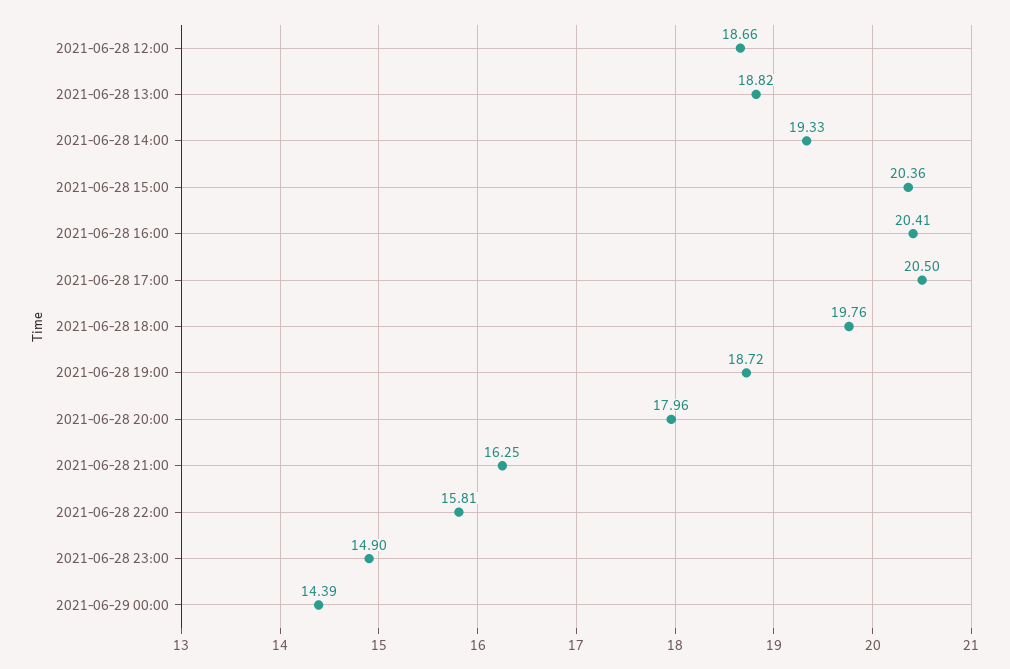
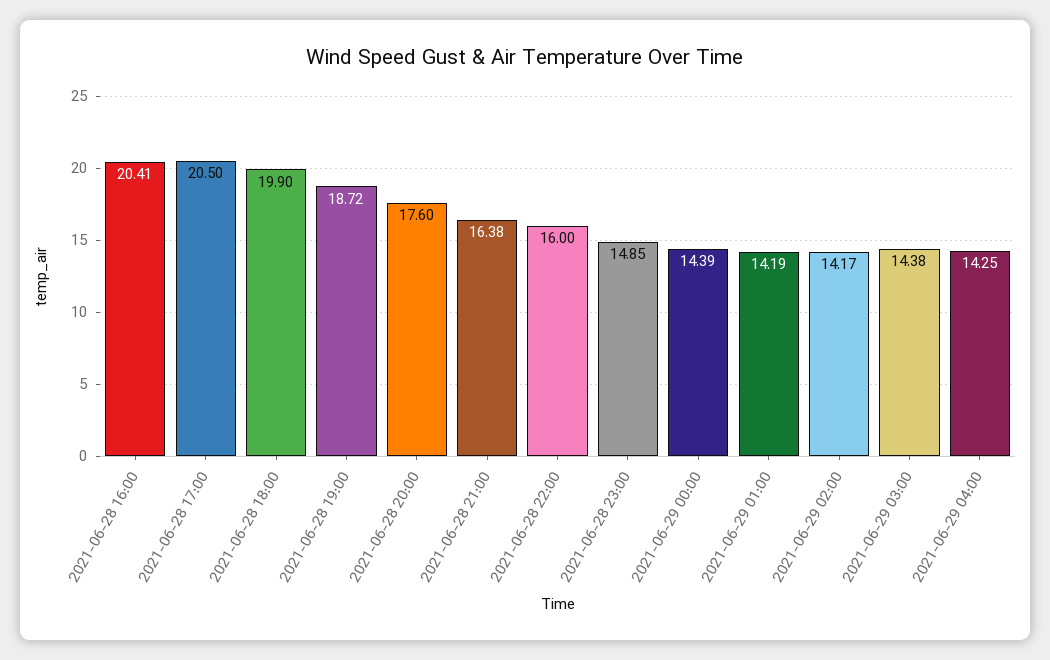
2021-06-28 12:00: 18.66 -> none
2021-06-28 13:00: 18.82 -> none
2021-06-28 14:00: 19.33 -> none
2021-06-28 15:00: 20.36 -> none
2021-06-28 18:00: 19.76 -> 19.9
2021-06-28 20:00: 17.96 -> 17.6
2021-06-28 21:00: 16.25 -> 16.38
2021-06-28 22:00: 15.81 -> 16
2021-06-28 23:00: 14.9 -> 14.85
2021-06-29 01:00: none -> 14.19
2021-06-29 02:00: none -> 14.17
2021-06-29 03:00: none -> 14.38
2021-06-29 04:00: none -> 14.25

